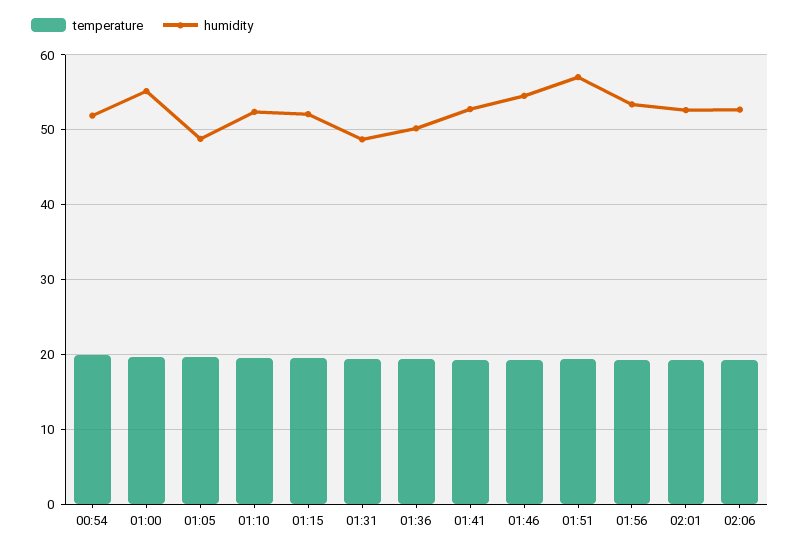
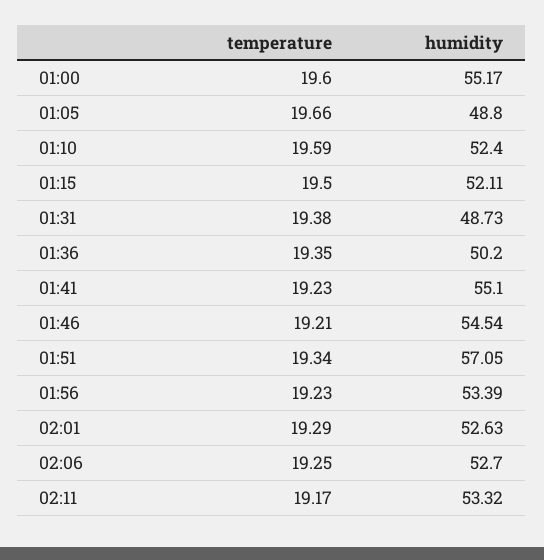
temperature, 00:54: 20 -> none
humidity, 00:54: 52 -> none
humidity, 01:41: 53 -> 55.1
temperature, 02:11: none -> 19.17
humidity, 02:11: none -> 53.32

